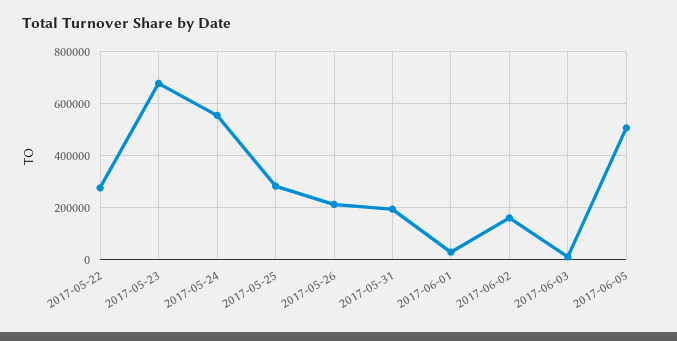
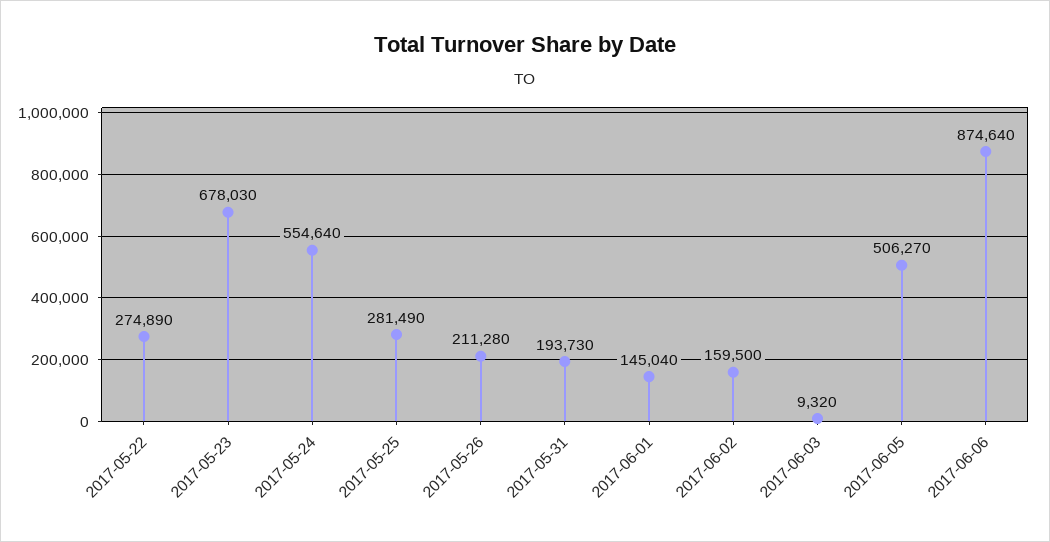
2017-06-01: 25000 -> 145040
2017-06-06: none -> 874640

